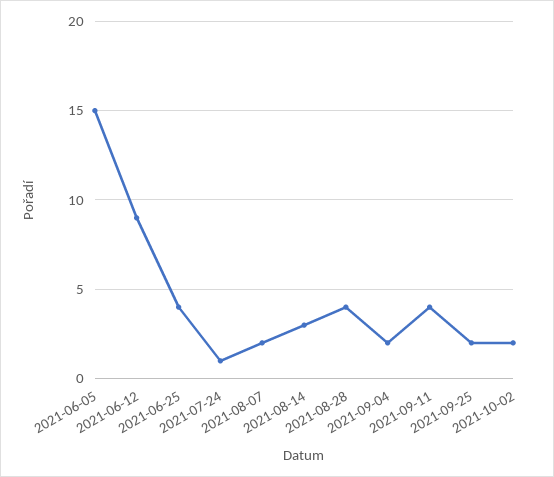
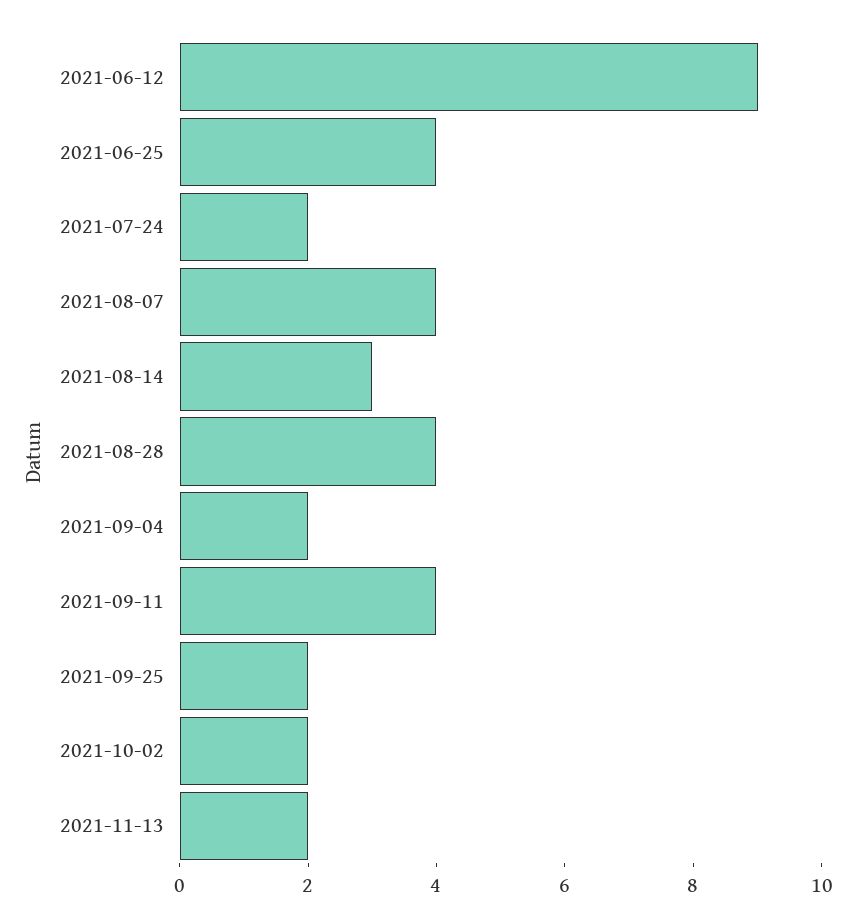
2021-06-05: 15 -> none
2021-07-24: 1 -> 2
2021-08-07: 2 -> 4
2021-11-13: none -> 2

